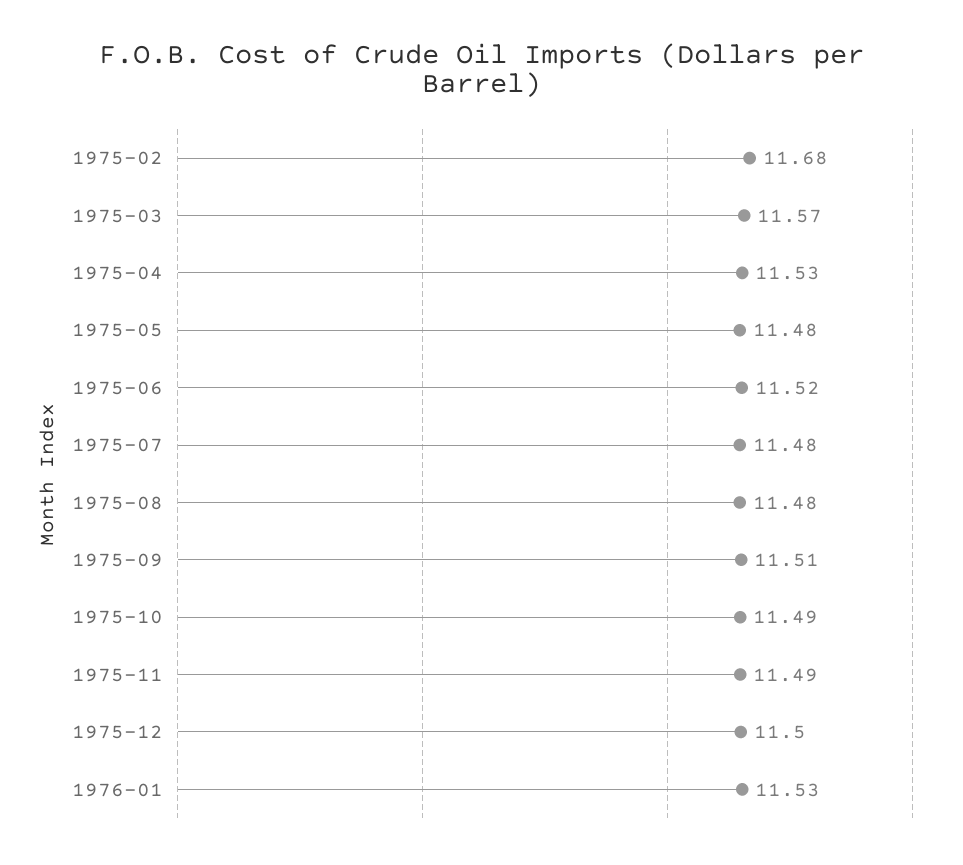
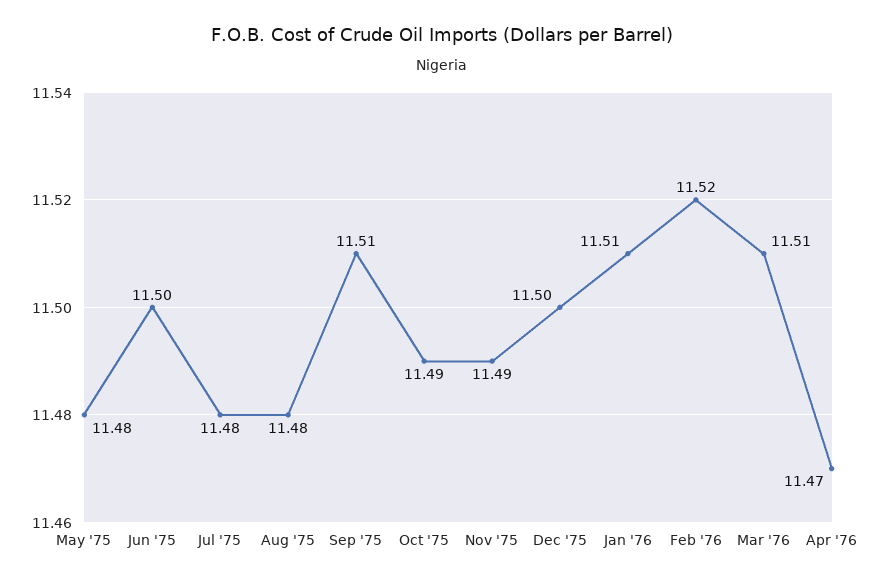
1975-02: 11.68 -> none
1975-03: 11.57 -> none
1975-04: 11.53 -> none
1975-06: 11.52 -> 11.5
1976-01: 11.53 -> 11.51
Feb '76: none -> 11.52
Mar '76: none -> 11.51
Apr '76: none -> 11.47

